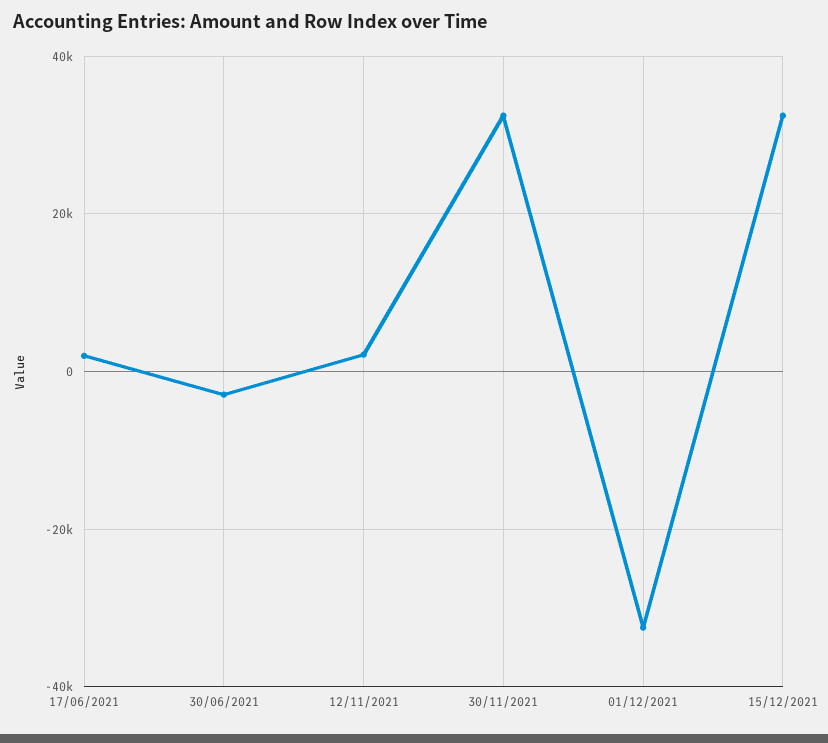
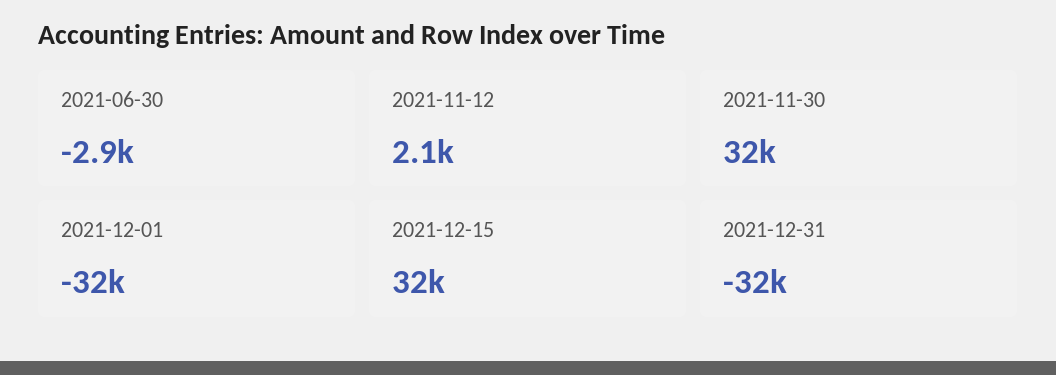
17/06/2021: 2000 -> none
2021-12-31: none -> -32000

